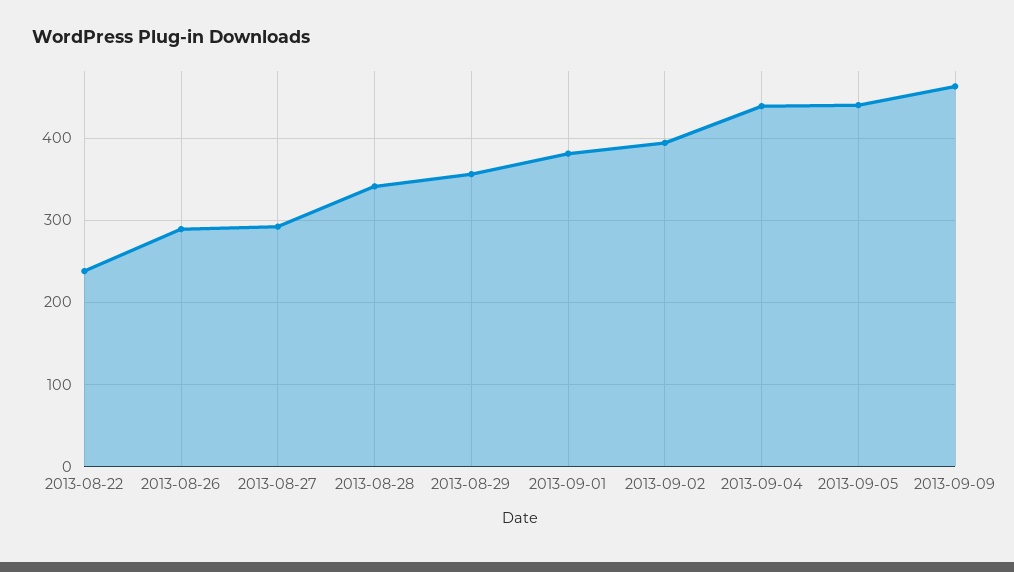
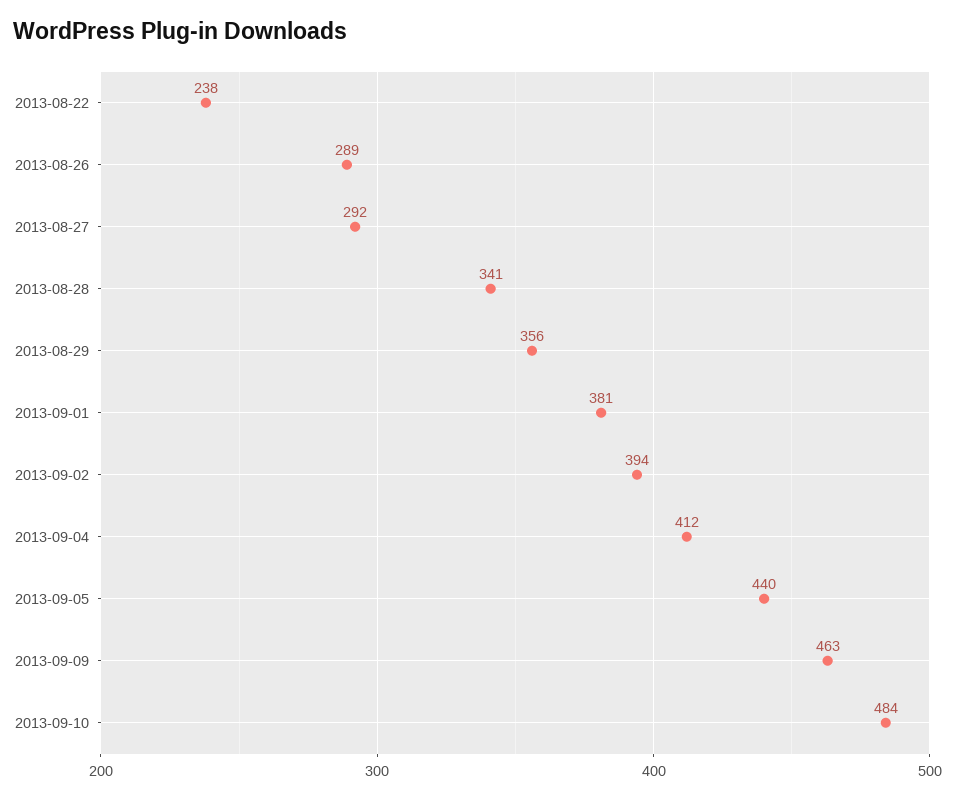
2013-09-04: 440 -> 412
2013-09-10: none -> 484

